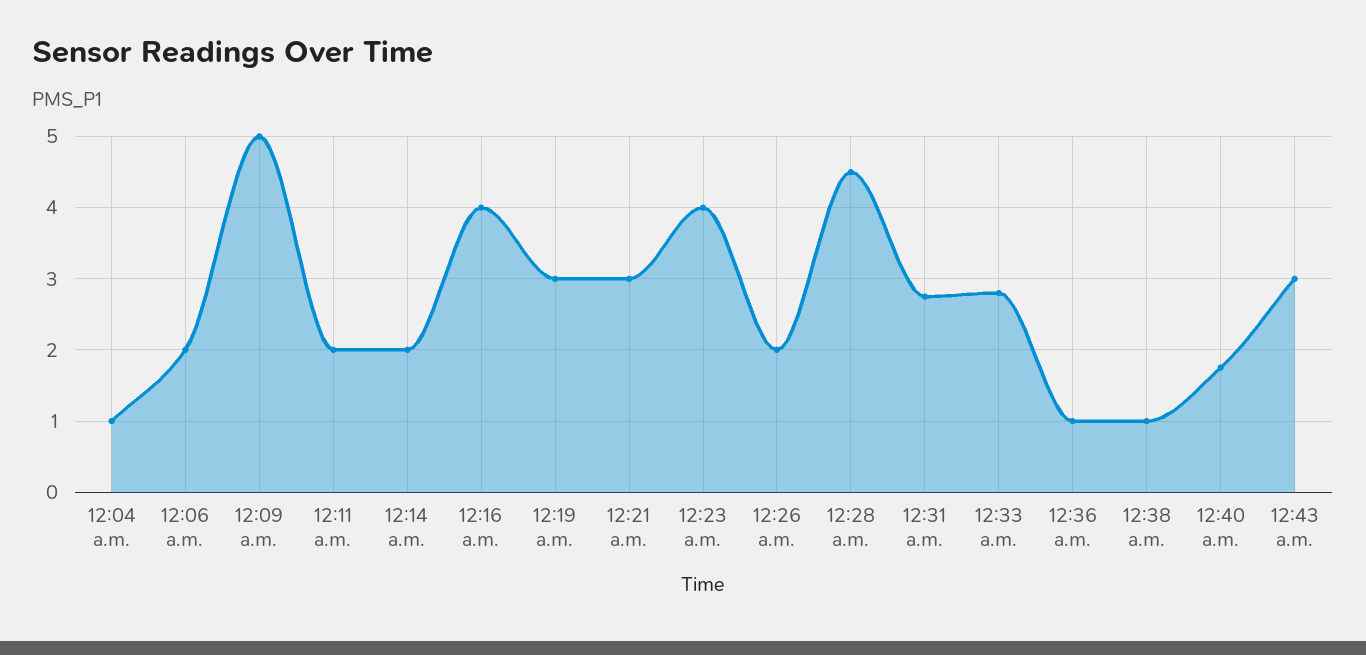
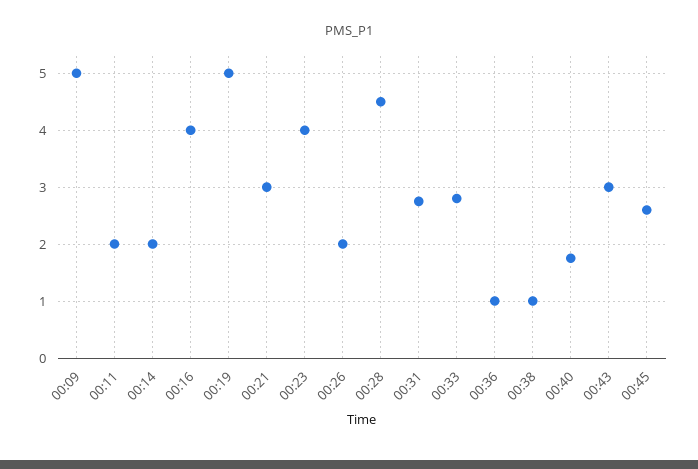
12:04 a.m.: 1 -> none
12:06 a.m.: 2 -> none
12:19 a.m.: 3 -> 5
00:45: none -> 2.6

